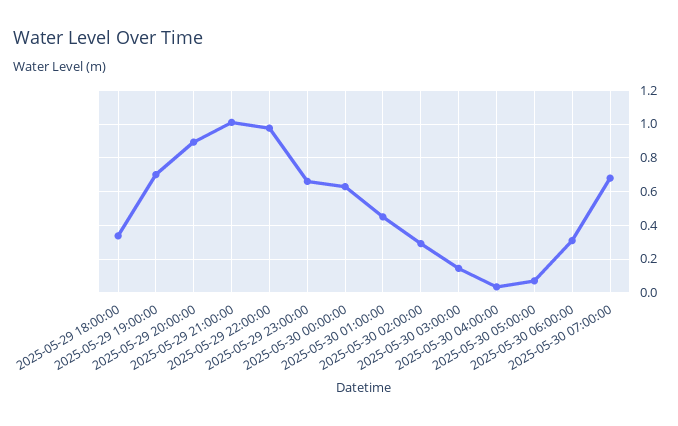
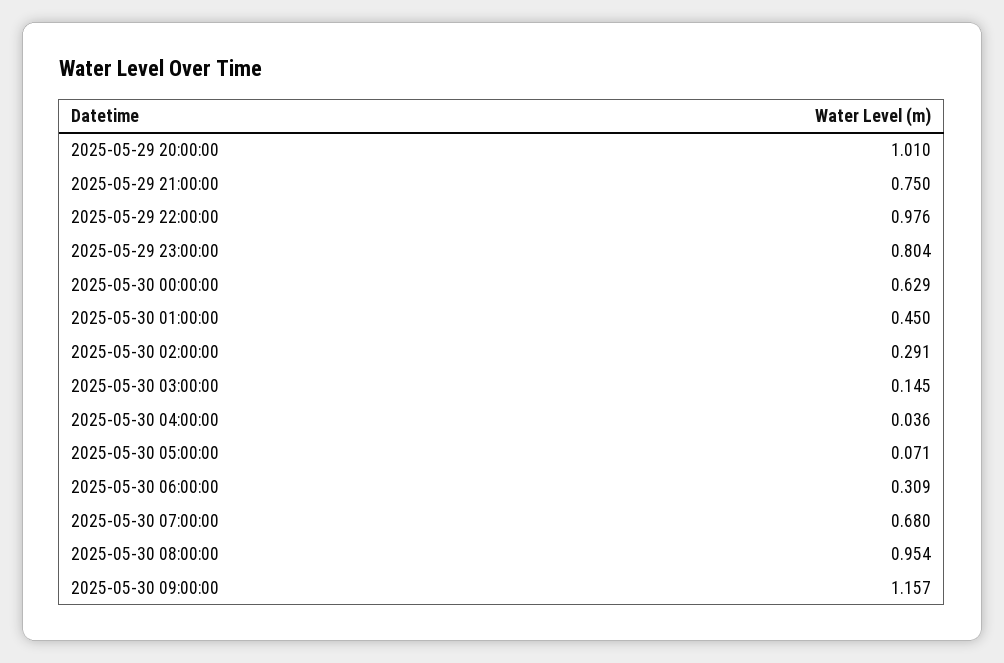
2025-05-29 18:00:00: 0.35 -> none
2025-05-29 19:00:00: 0.7 -> none
2025-05-29 20:00:00: 0.9 -> 1.01
2025-05-29 21:00:00: 1 -> 0.75
2025-05-29 23:00:00: 0.65 -> 0.804
2025-05-30 08:00:00: none -> 0.954
2025-05-30 09:00:00: none -> 1.157

